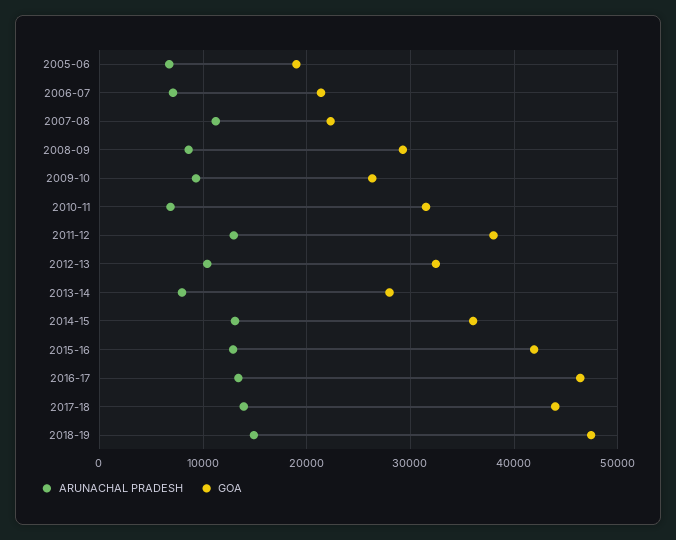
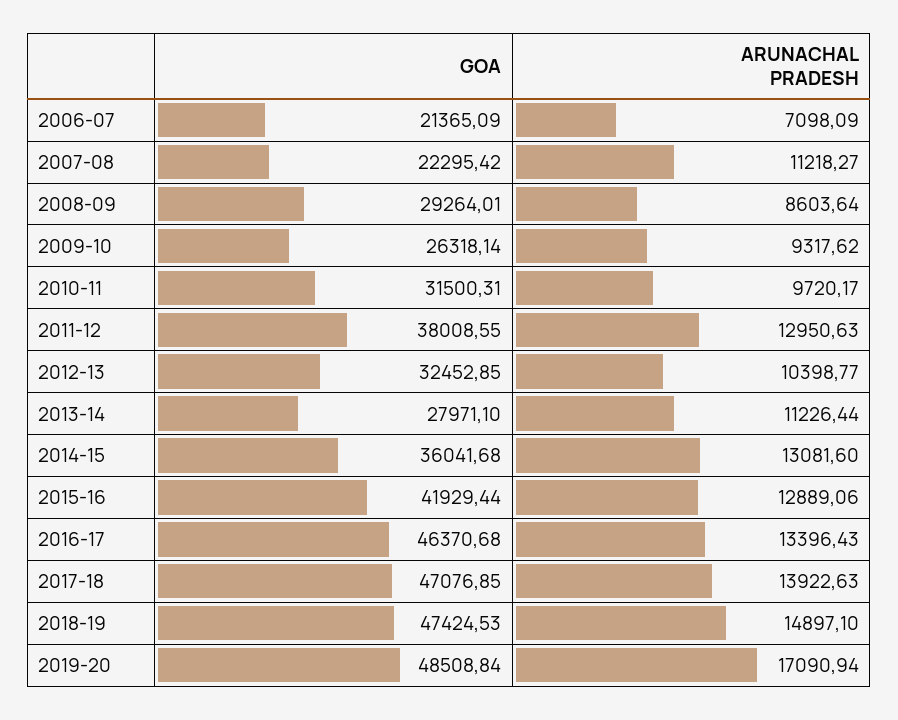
ARUNACHAL PRADESH, 2005-06: 7000 -> none
GOA, 2005-06: 19000 -> none
ARUNACHAL PRADESH, 2010-11: 7000 -> 9720.17
ARUNACHAL PRADESH, 2013-14: 8000 -> 11226.44
GOA, 2017-18: 44000 -> 47076.85
GOA, 2019-20: none -> 48508.84
ARUNACHAL PRADESH, 2019-20: none -> 17090.94

